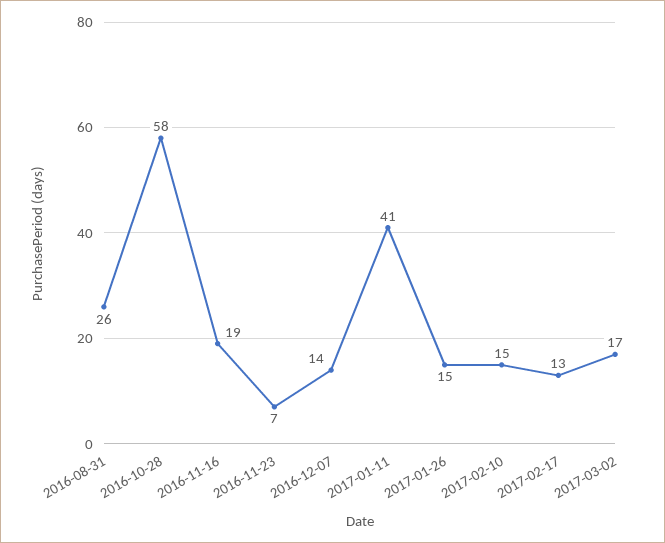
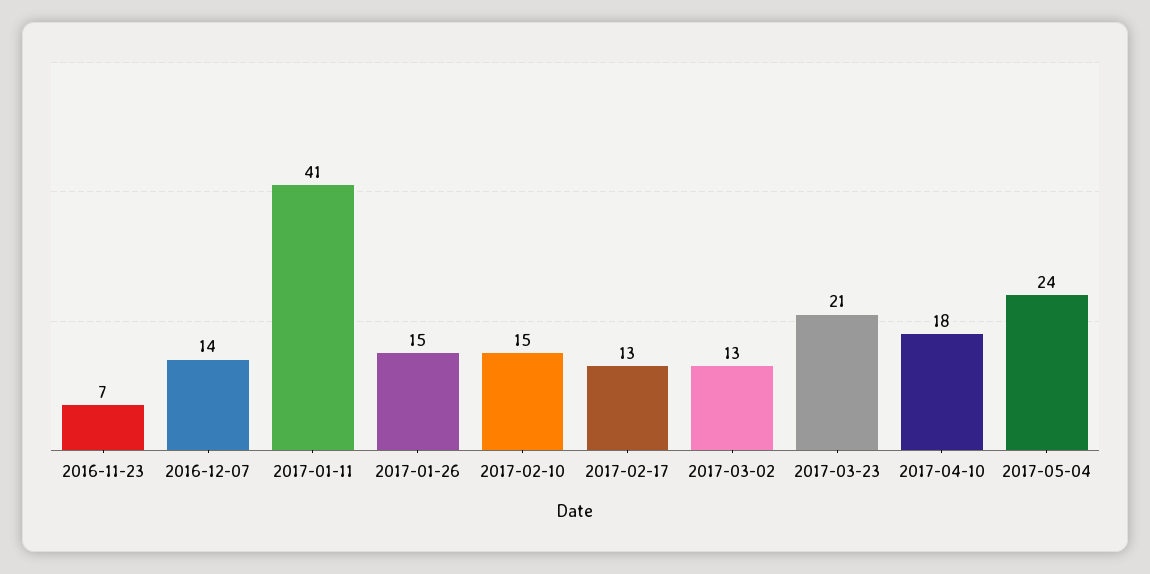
2016-08-31: 26 -> none
2016-10-28: 58 -> none
2016-11-16: 19 -> none
2017-03-02: 17 -> 13
2017-03-23: none -> 21
2017-04-10: none -> 18
2017-05-04: none -> 24

